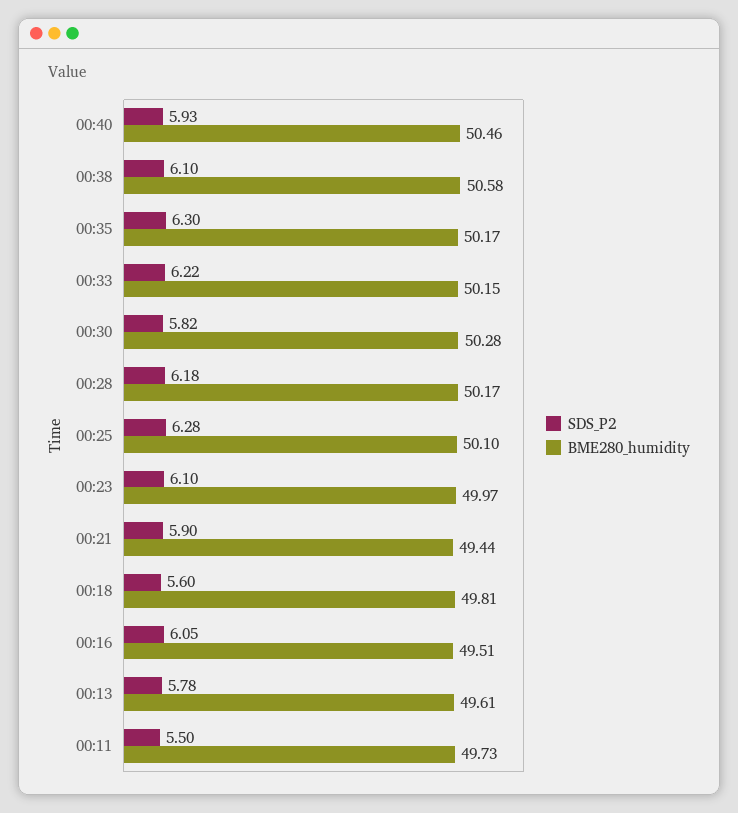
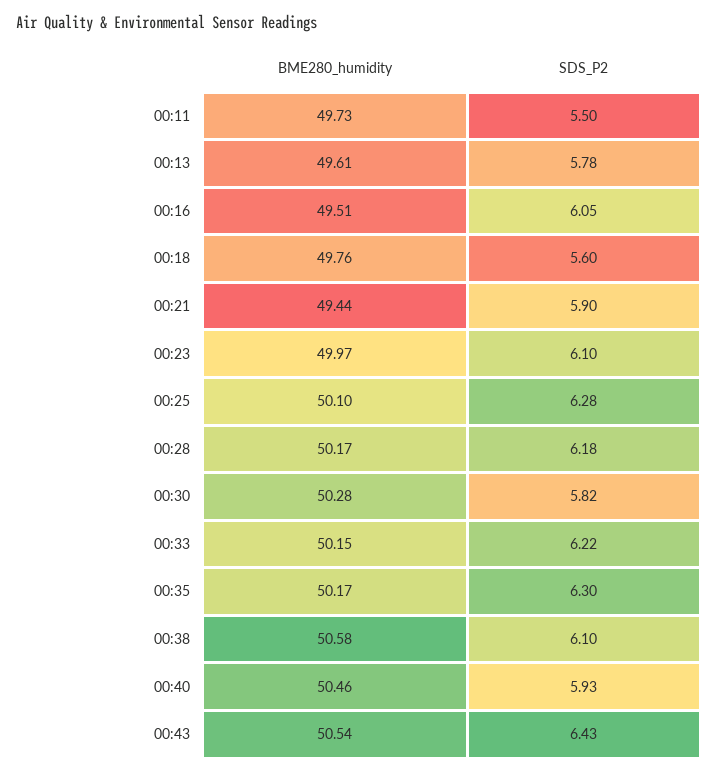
BME280_humidity, 00:18: 49.81 -> 49.76
BME280_humidity, 00:43: none -> 50.54
SDS_P2, 00:43: none -> 6.43

